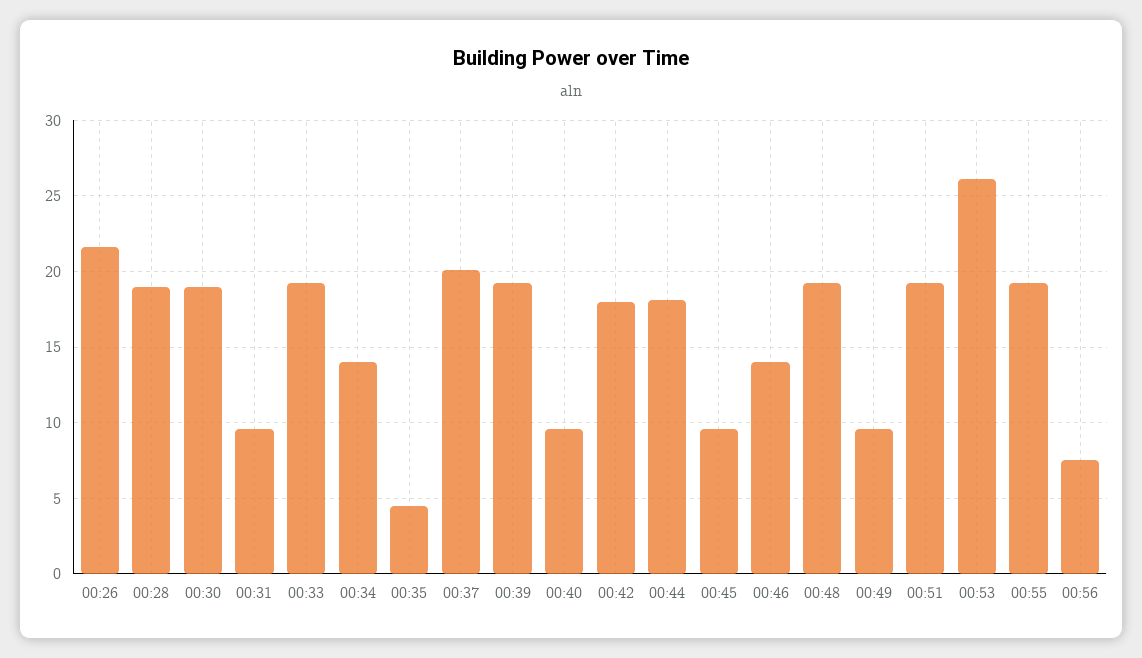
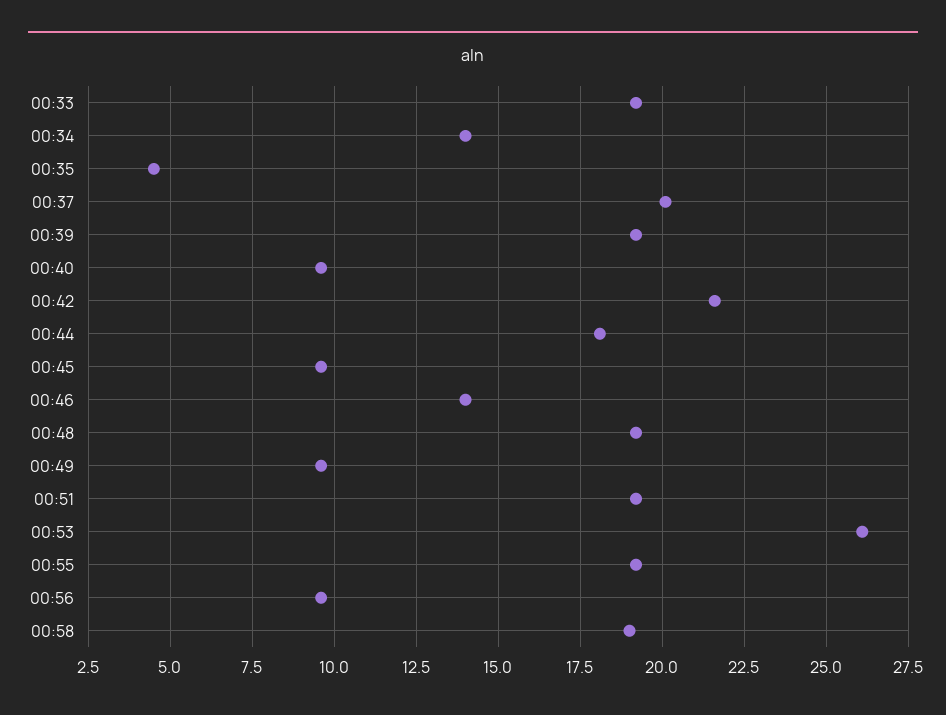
00:26: 21.5 -> none
00:28: 19 -> none
00:30: 19 -> none
00:31: 9.5 -> none
00:42: 18 -> 21.5
00:56: 7.5 -> 9.5
00:58: none -> 19

